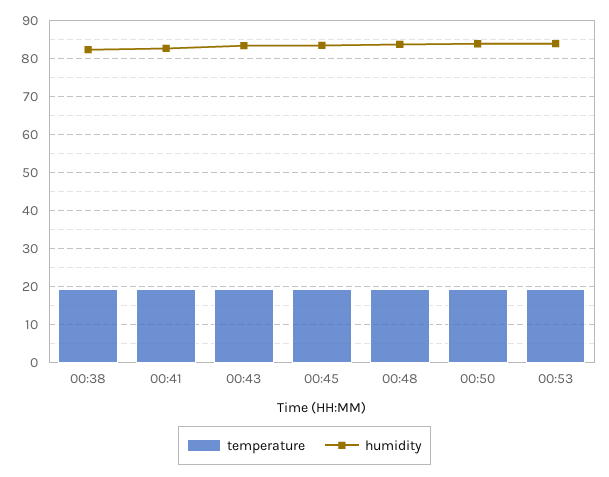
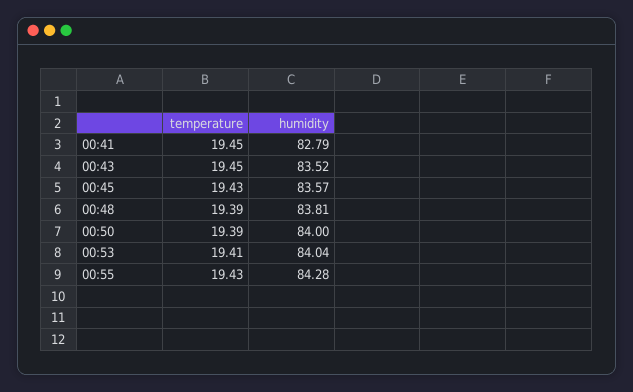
temperature, 00:38: 20 -> none
humidity, 00:38: 82 -> none
temperature, 00:55: none -> 19.43
humidity, 00:55: none -> 84.28

